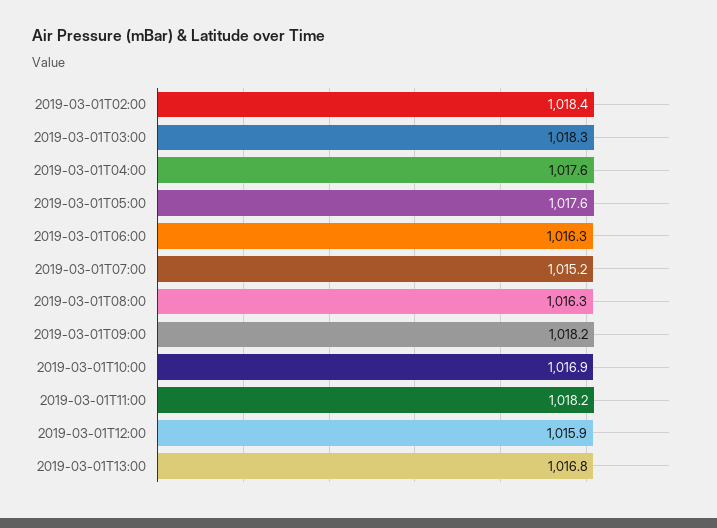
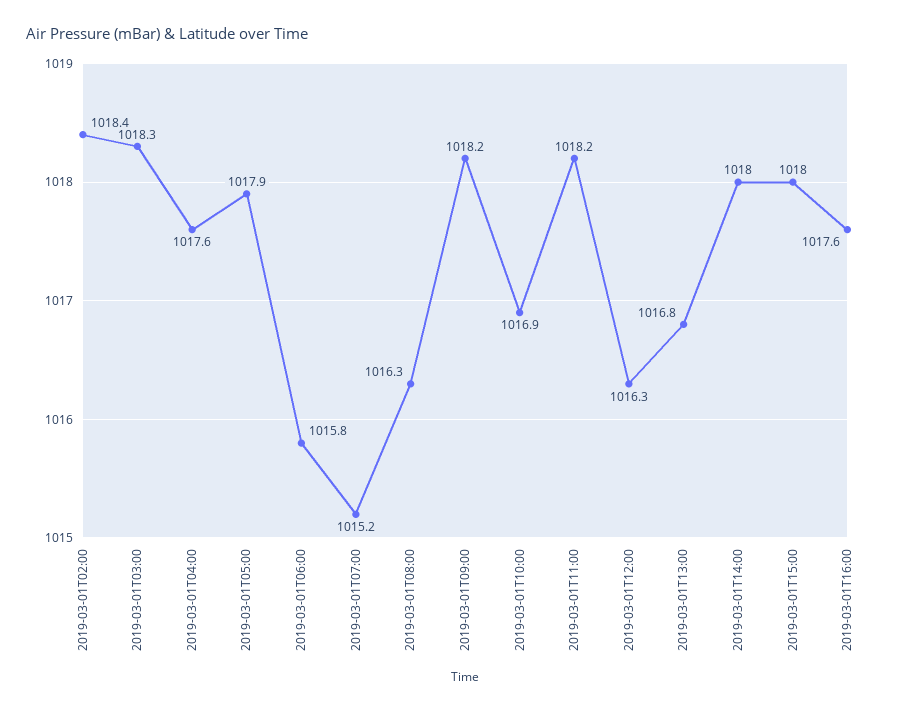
2019-03-01T05:00: 1017.6 -> 1017.9
2019-03-01T06:00: 1016.3 -> 1015.8
2019-03-01T12:00: 1015.9 -> 1016.3
2019-03-01T14:00: none -> 1018
2019-03-01T15:00: none -> 1018
2019-03-01T16:00: none -> 1017.6

